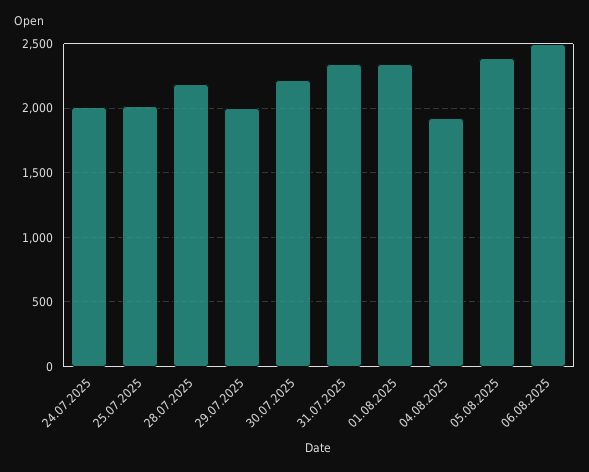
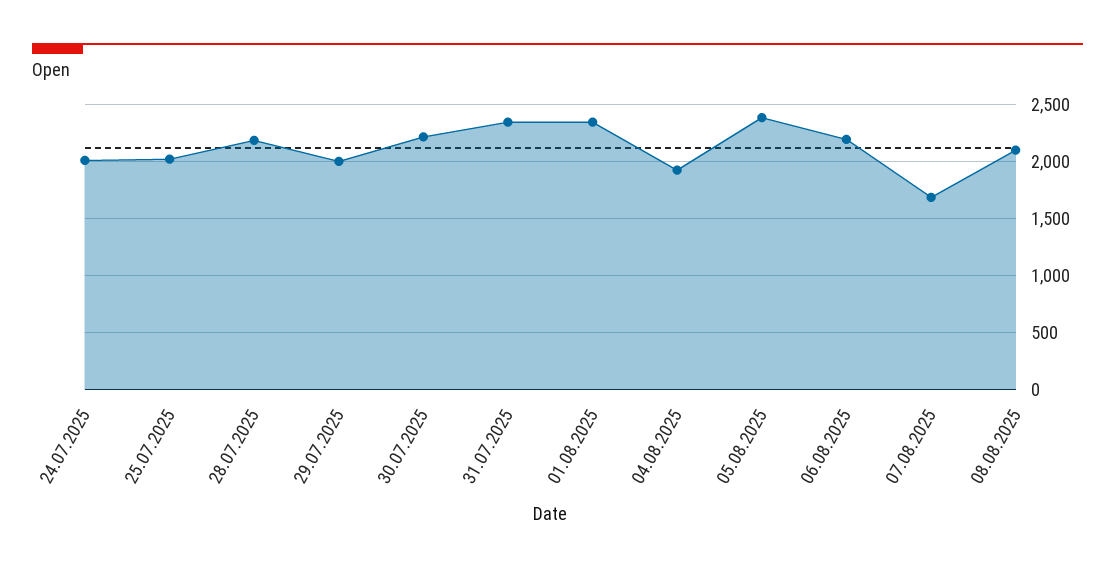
06.08.2025: 2500 -> 2200
07.08.2025: none -> 1700
08.08.2025: none -> 2100

